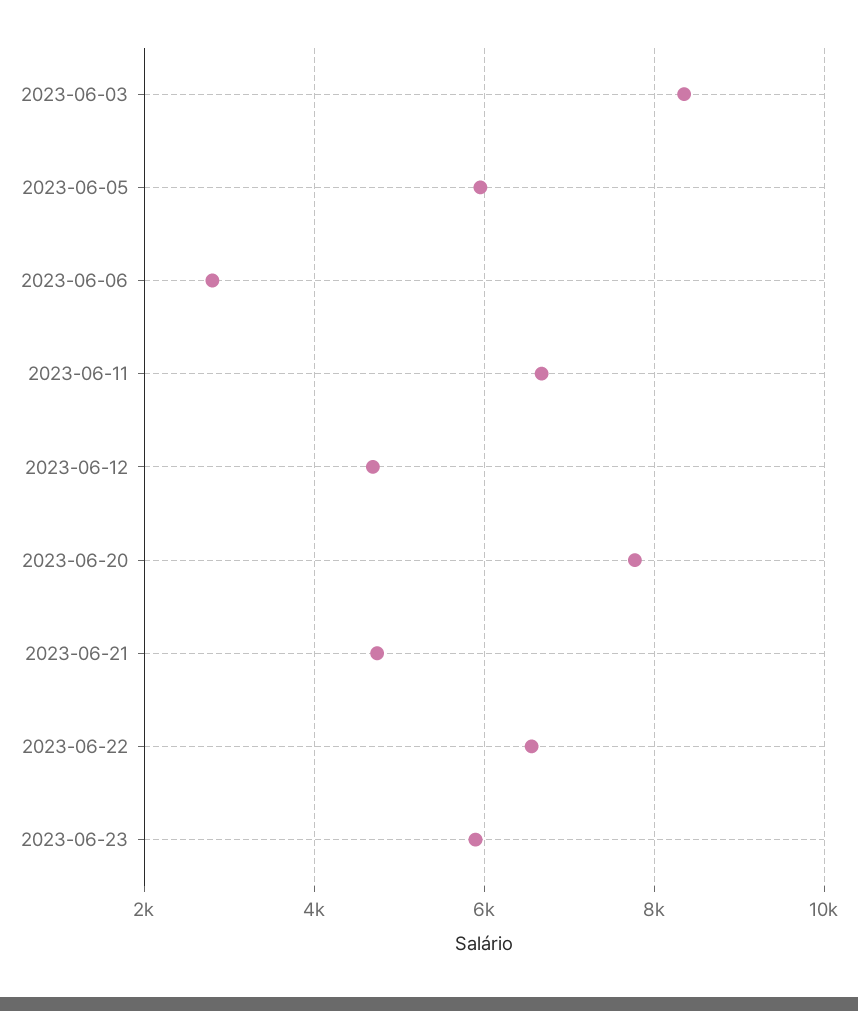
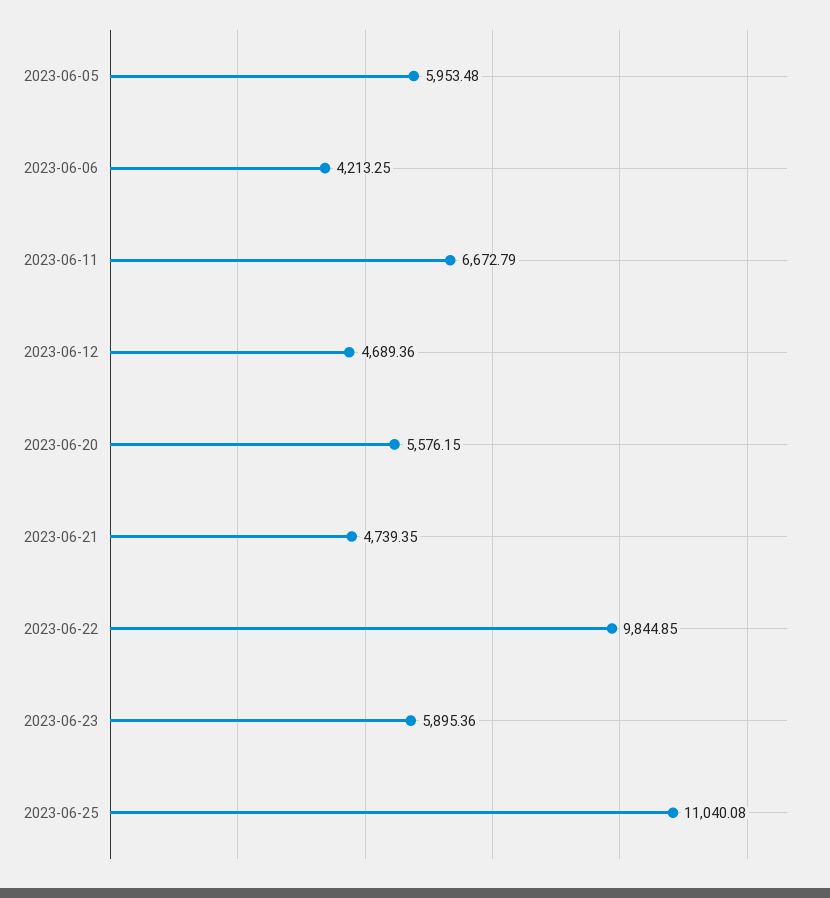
2023-06-03: 8400 -> none
2023-06-06: 2800 -> 4213.25
2023-06-20: 7800 -> 5576.15
2023-06-22: 6600 -> 9844.85
2023-06-25: none -> 11040.08

